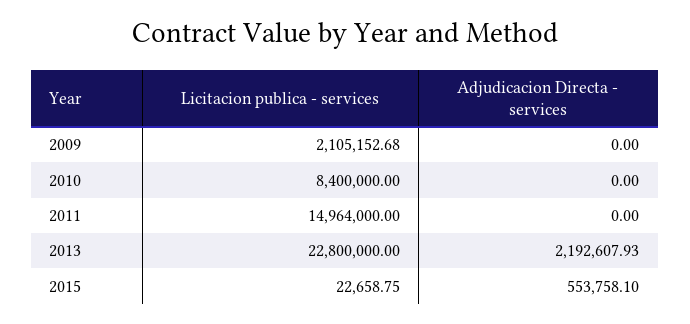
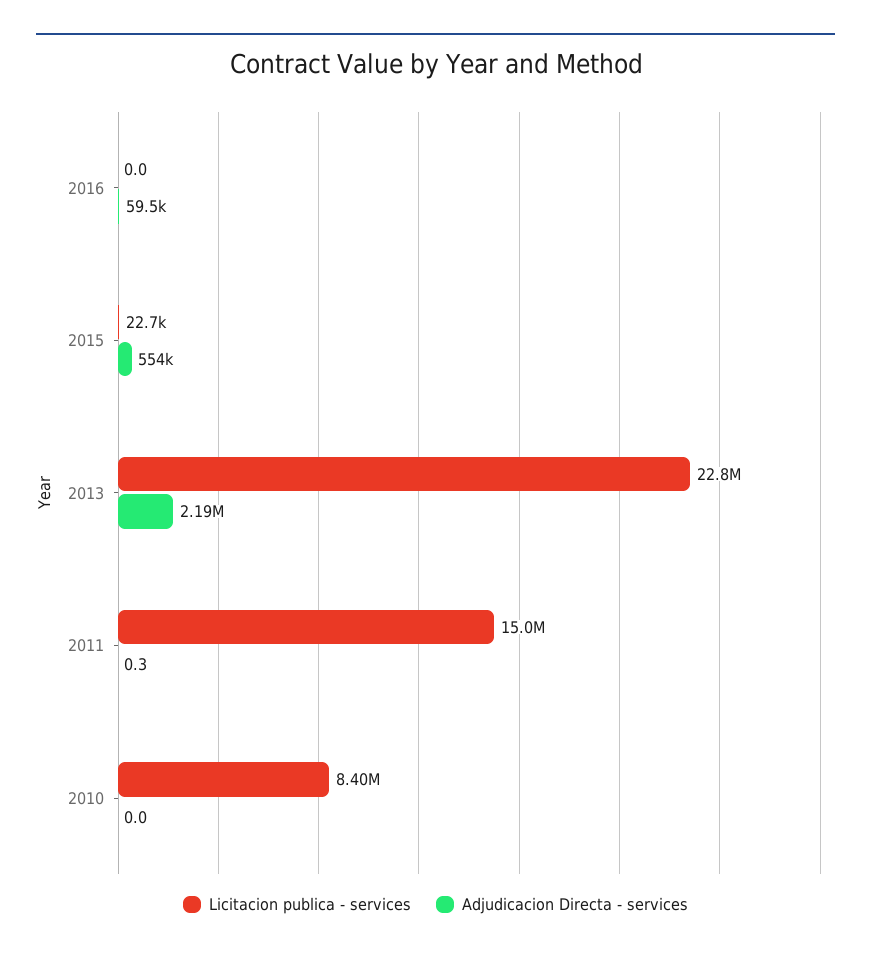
Licitacion publica - services, 2009: 2105152.68 -> none
Adjudicacion Directa - services, 2009: 0 -> none
Adjudicacion Directa - services, 2011: 0 -> 0.3
Licitacion publica - services, 2016: none -> 0
Adjudicacion Directa - services, 2016: none -> 59500

